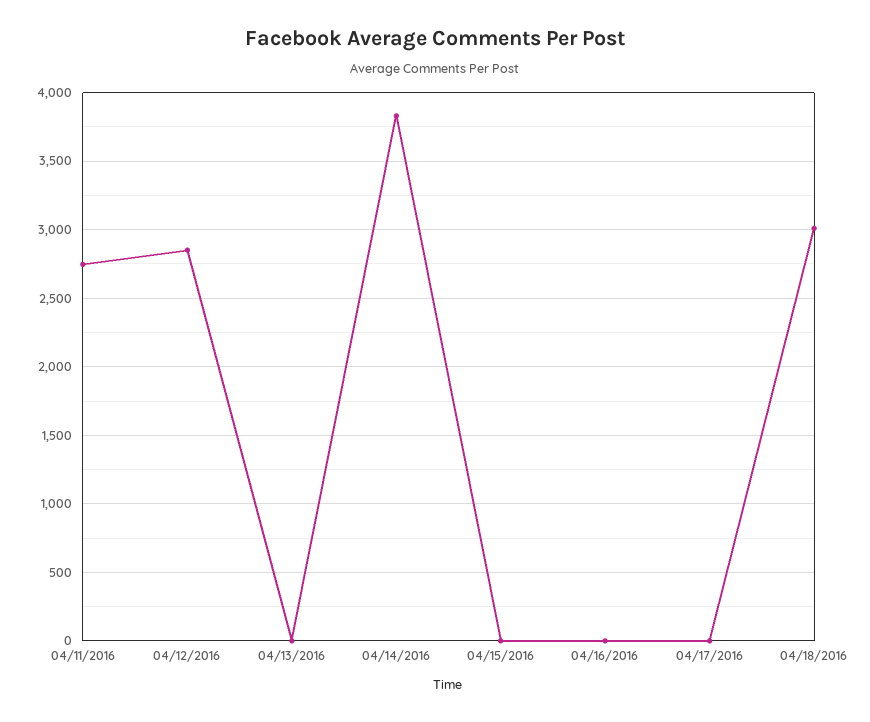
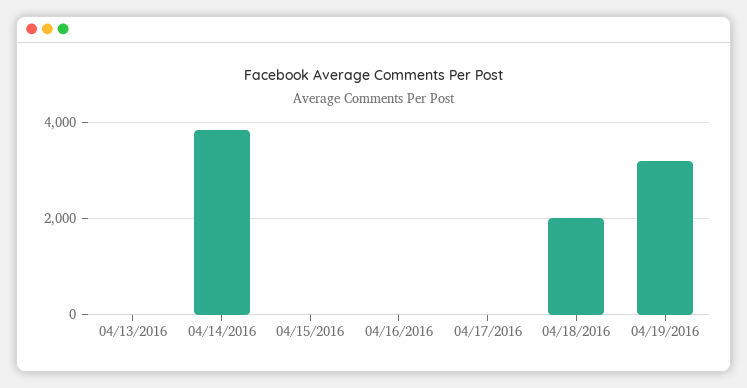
04/11/2016: 2750 -> none
04/12/2016: 2850 -> none
04/18/2016: 3000 -> 2000
04/19/2016: none -> 3200

